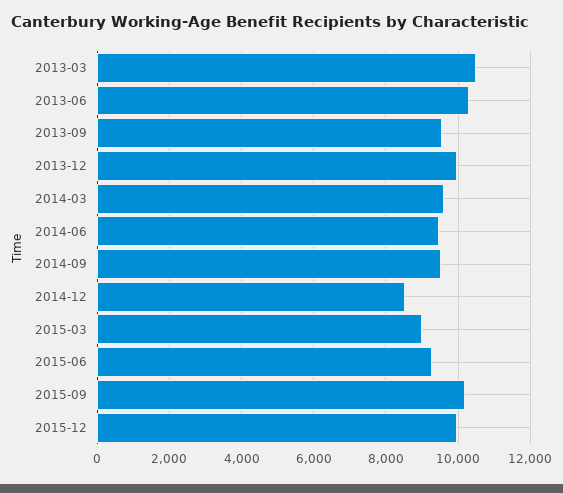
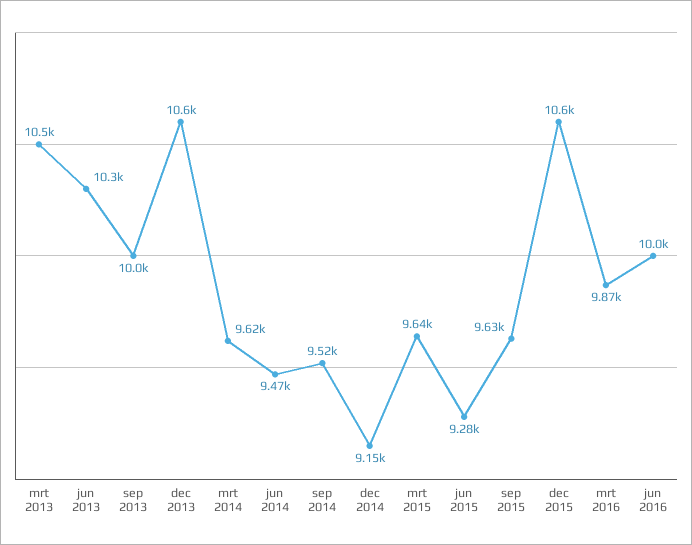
2013-09: 9600 -> 10000
2013-12: 10000 -> 10600
2014-12: 8600 -> 9150
2015-03: 9000 -> 9640
2015-09: 10200 -> 9630
2015-12: 10000 -> 10600
mrt 2016: none -> 9870
jun 2016: none -> 10000

